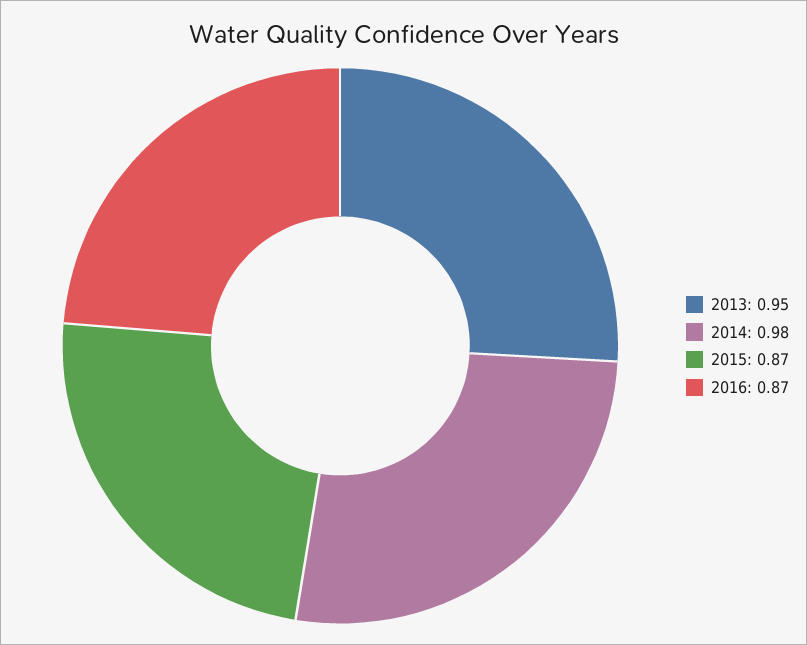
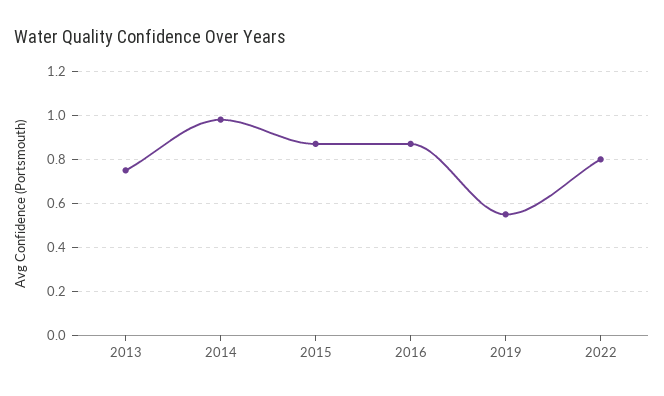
2013: 0.95 -> 0.75
2019: none -> 0.55
2022: none -> 0.8

